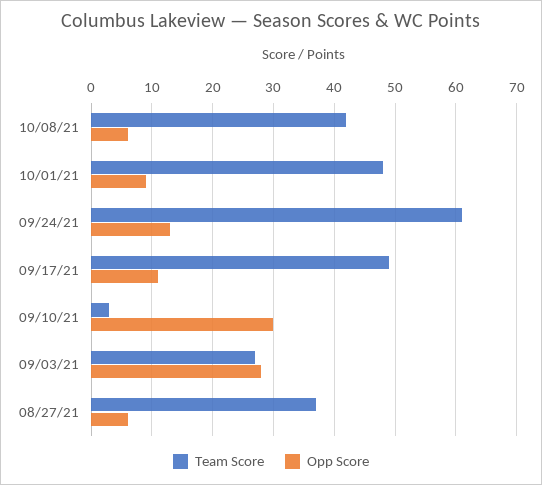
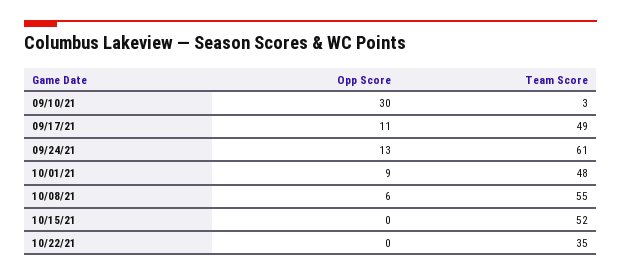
Team Score, 10/08/21: 42 -> 55
Team Score, 09/03/21: 27 -> none
Opp Score, 09/03/21: 28 -> none
Team Score, 08/27/21: 37 -> none
Opp Score, 08/27/21: 6 -> none
Opp Score, 10/15/21: none -> 0
Team Score, 10/15/21: none -> 52
Opp Score, 10/22/21: none -> 0
Team Score, 10/22/21: none -> 35

